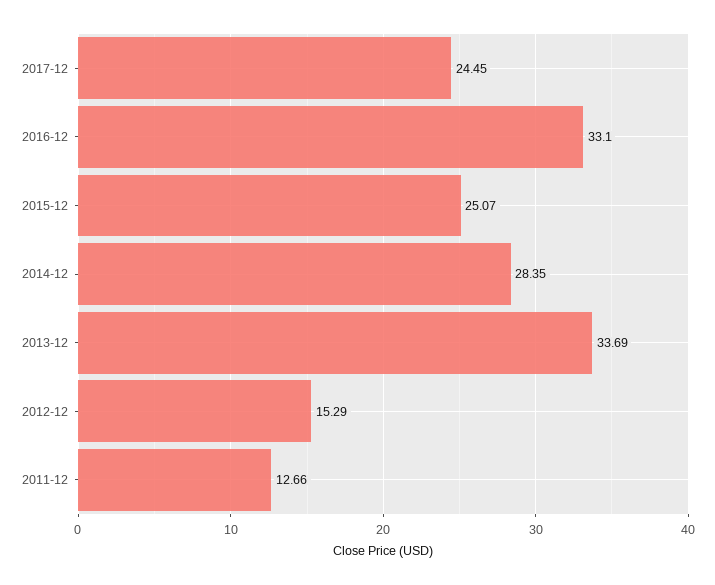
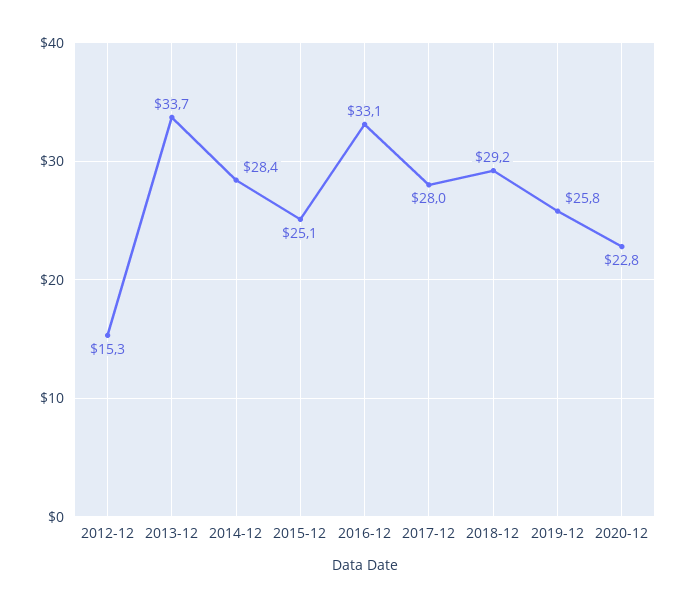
2017-12: 24.45 -> 28
2011-12: 12.66 -> none
2018-12: none -> 29.2
2019-12: none -> 25.8
2020-12: none -> 22.8

